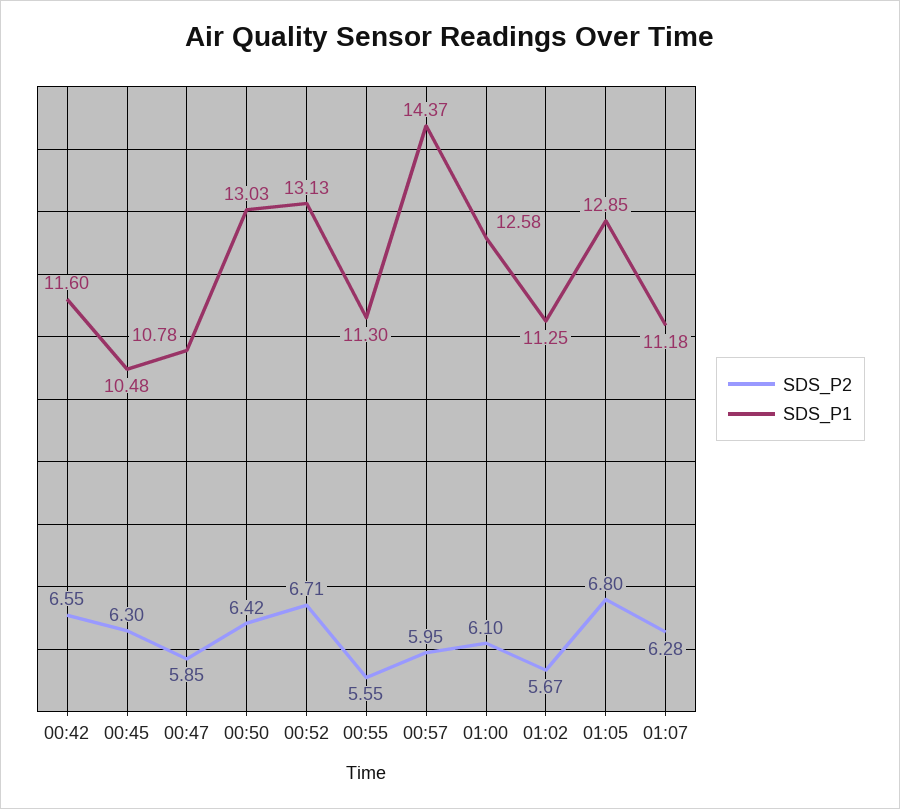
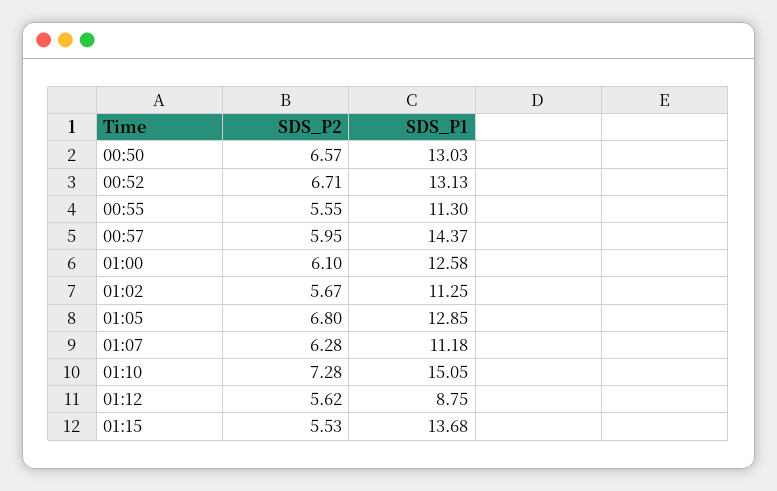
SDS_P2, 00:42: 6.55 -> none
SDS_P1, 00:42: 11.6 -> none
SDS_P2, 00:45: 6.3 -> none
SDS_P1, 00:45: 10.48 -> none
SDS_P2, 00:47: 5.85 -> none
SDS_P1, 00:47: 10.78 -> none
SDS_P2, 00:50: 6.42 -> 6.57
SDS_P2, 01:10: none -> 7.28
SDS_P1, 01:10: none -> 15.05
SDS_P2, 01:12: none -> 5.62
SDS_P1, 01:12: none -> 8.75
SDS_P2, 01:15: none -> 5.53
SDS_P1, 01:15: none -> 13.68

